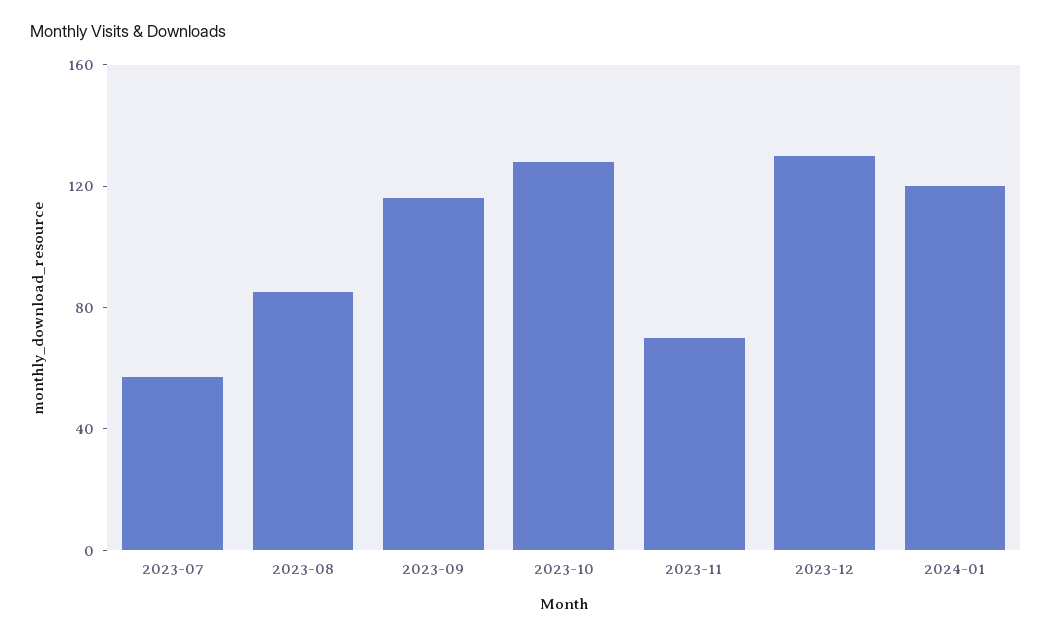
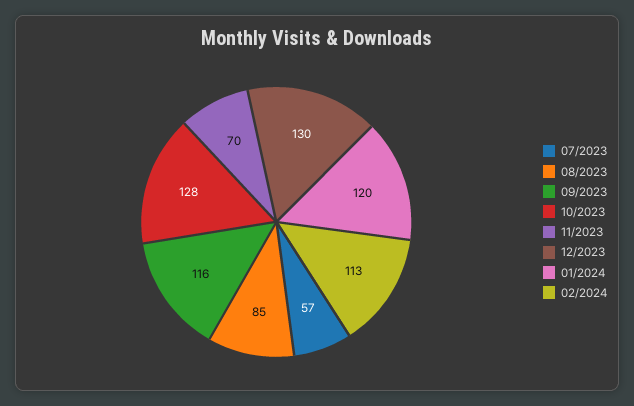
02/2024: none -> 113

